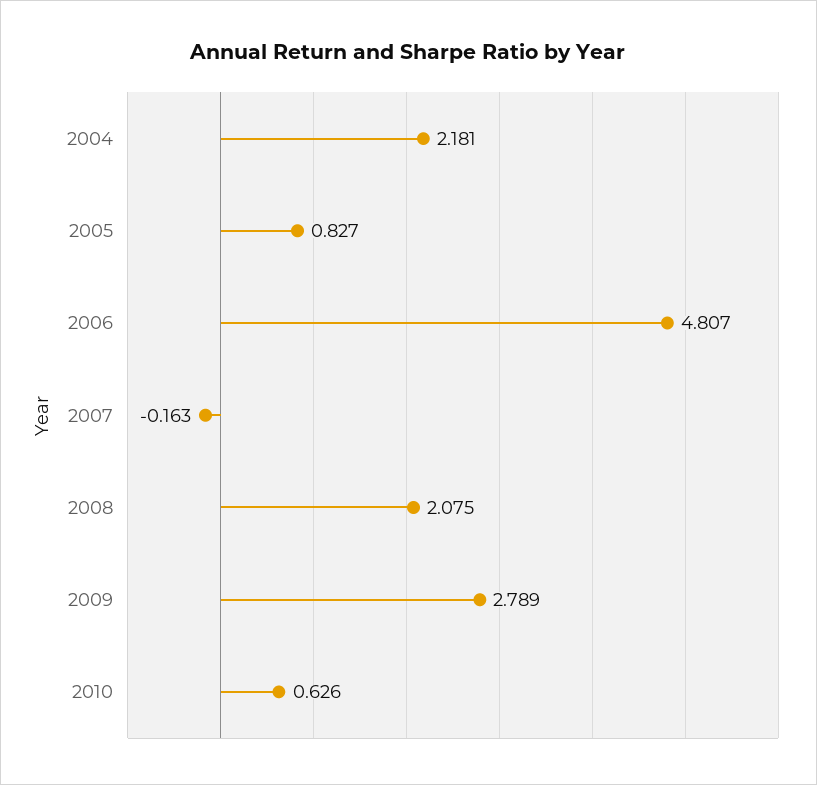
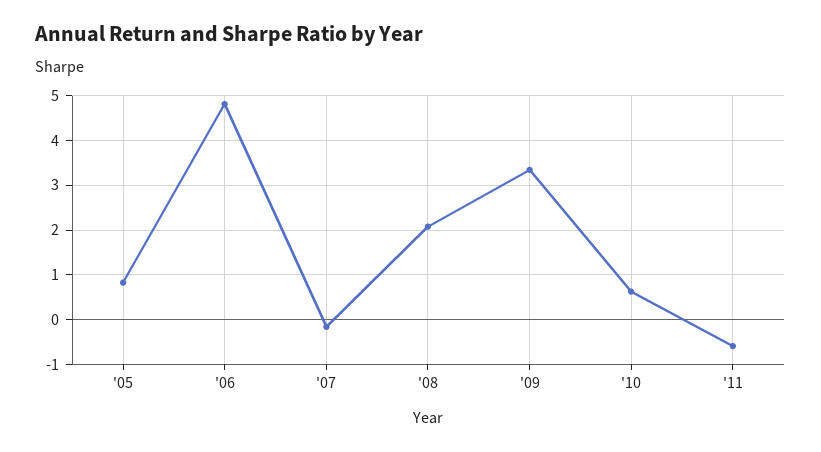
2004: 2.181 -> none
2009: 2.789 -> 3.4
'11: none -> -0.6

